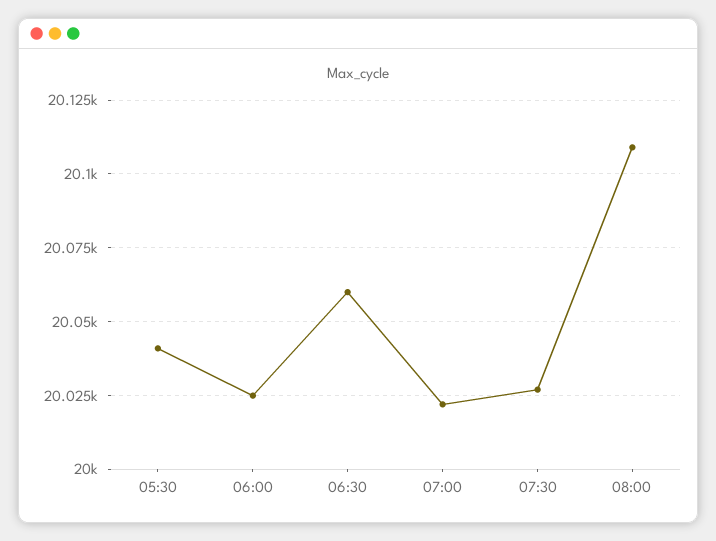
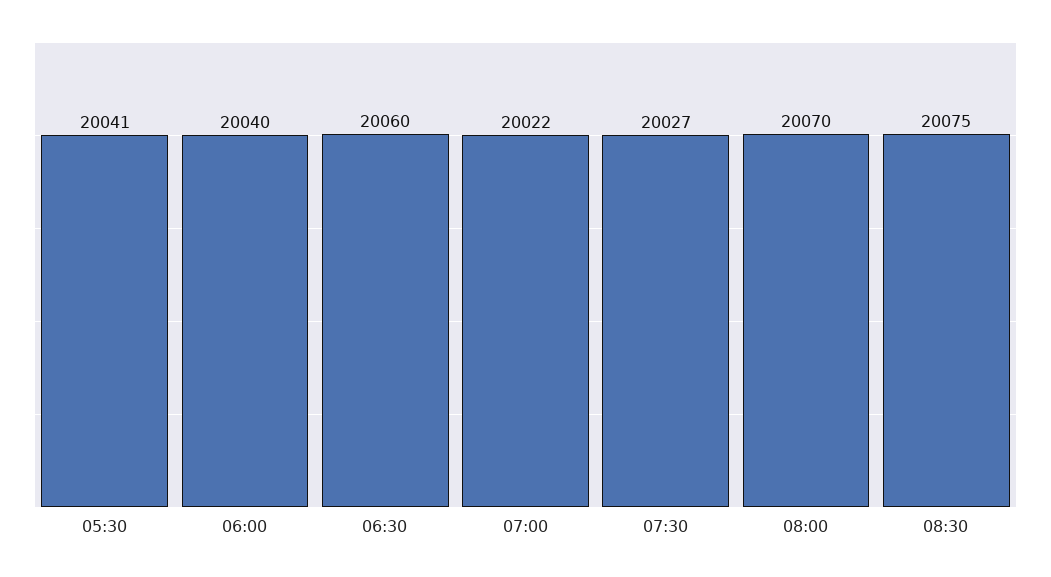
06:00: 20025 -> 20040
08:00: 20110 -> 20070
08:30: none -> 20075

